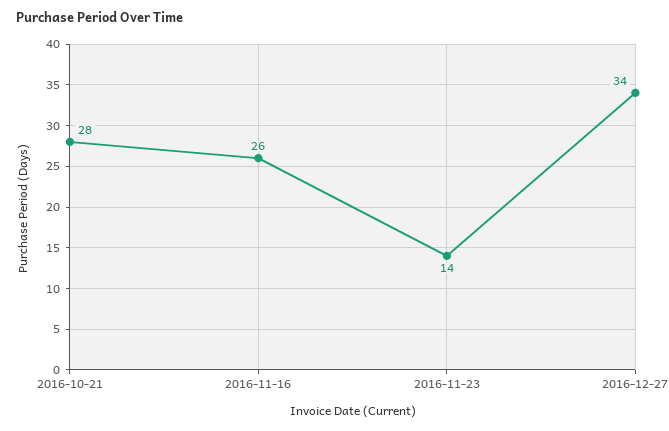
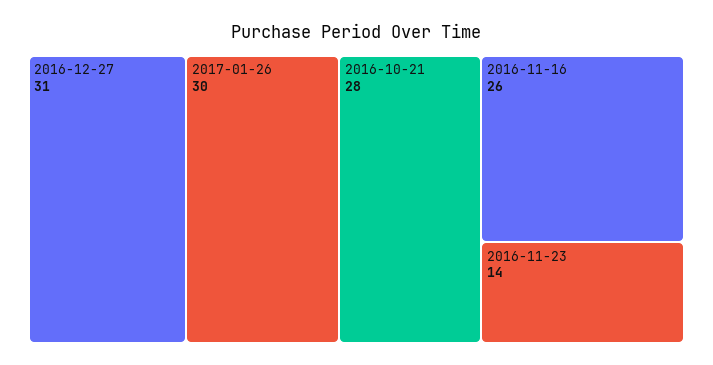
2016-12-27: 34 -> 31
2017-01-26: none -> 30

